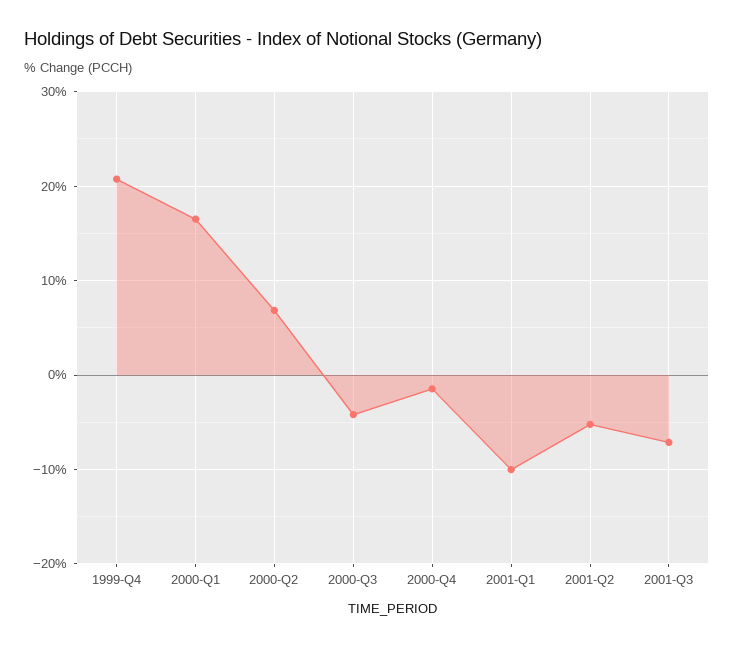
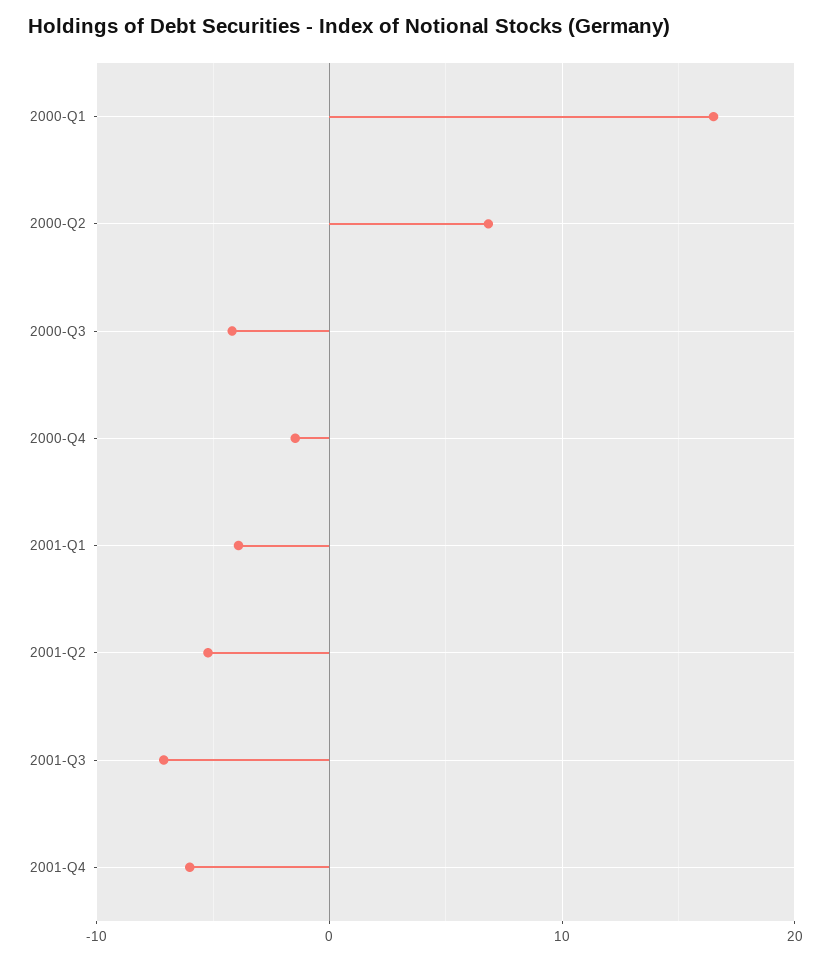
1999-Q4: 21 -> none
2001-Q1: -10 -> -4
2001-Q4: none -> -6

